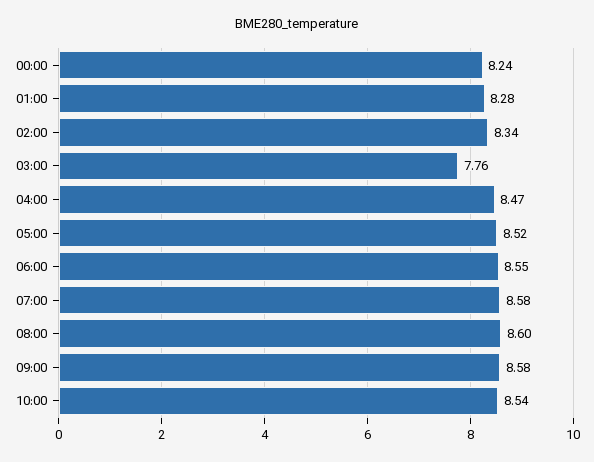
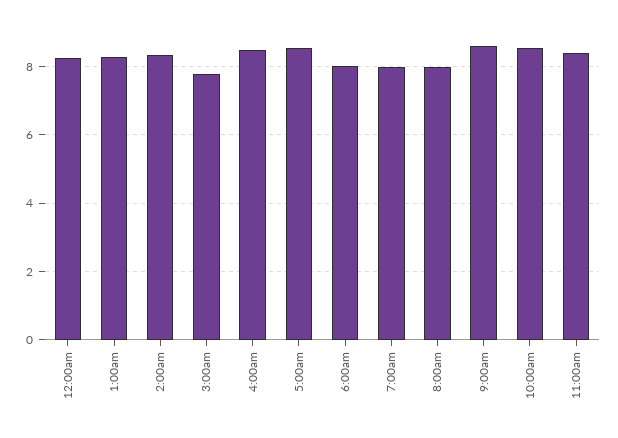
06:00: 8.55 -> 8
07:00: 8.58 -> 8
08:00: 8.6 -> 8
11:00am: none -> 8.4

